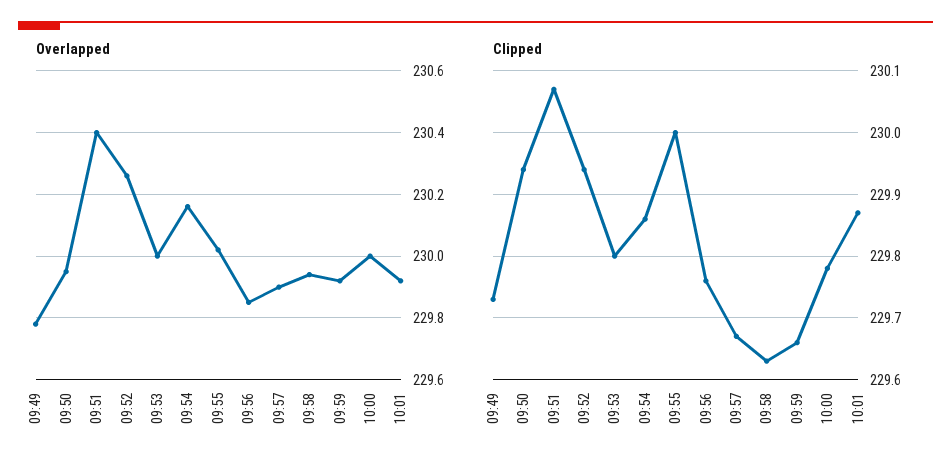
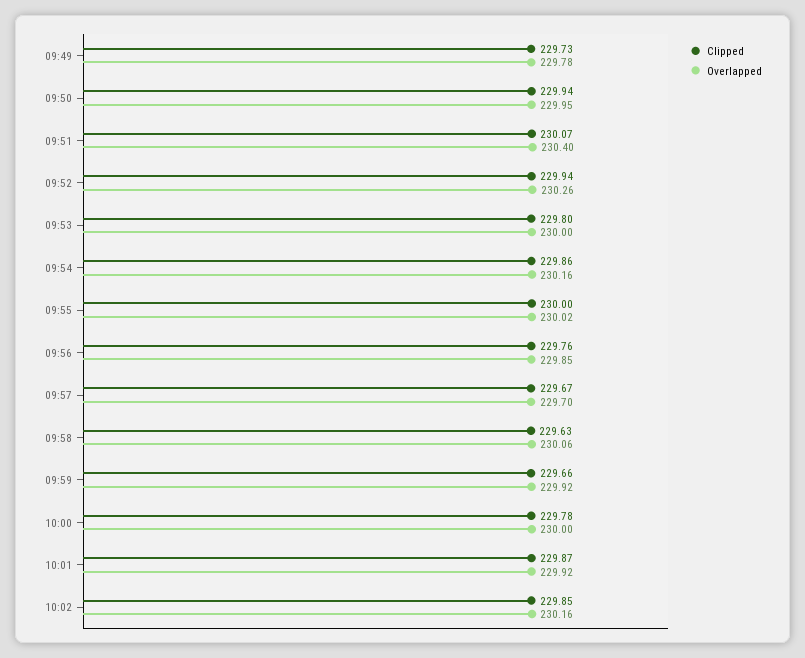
Overlapped, 09:57: 229.9 -> 229.7
Overlapped, 09:58: 229.95 -> 230.06
Clipped, 10:02: none -> 229.85
Overlapped, 10:02: none -> 230.16

